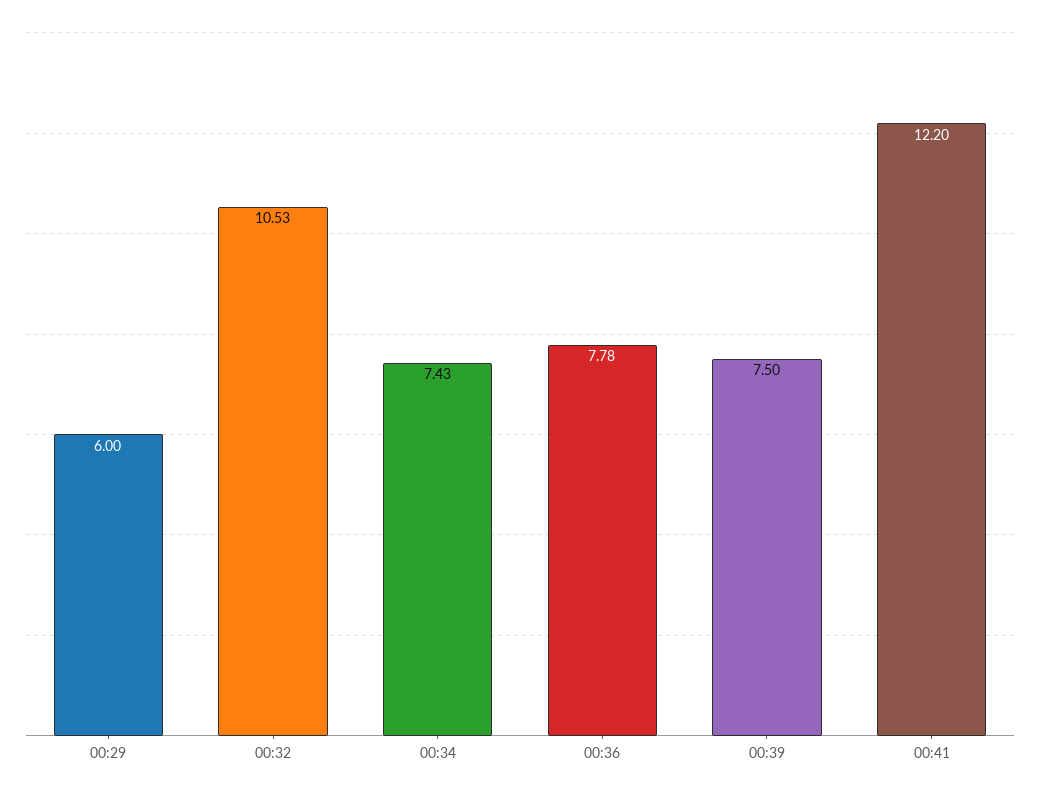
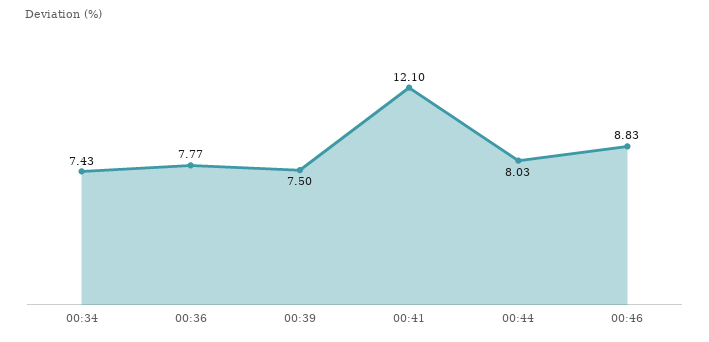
00:29: 6 -> none
00:32: 10.53 -> none
00:36: 7.78 -> 7.77
00:41: 12.2 -> 12.1
00:44: none -> 8.03
00:46: none -> 8.83

